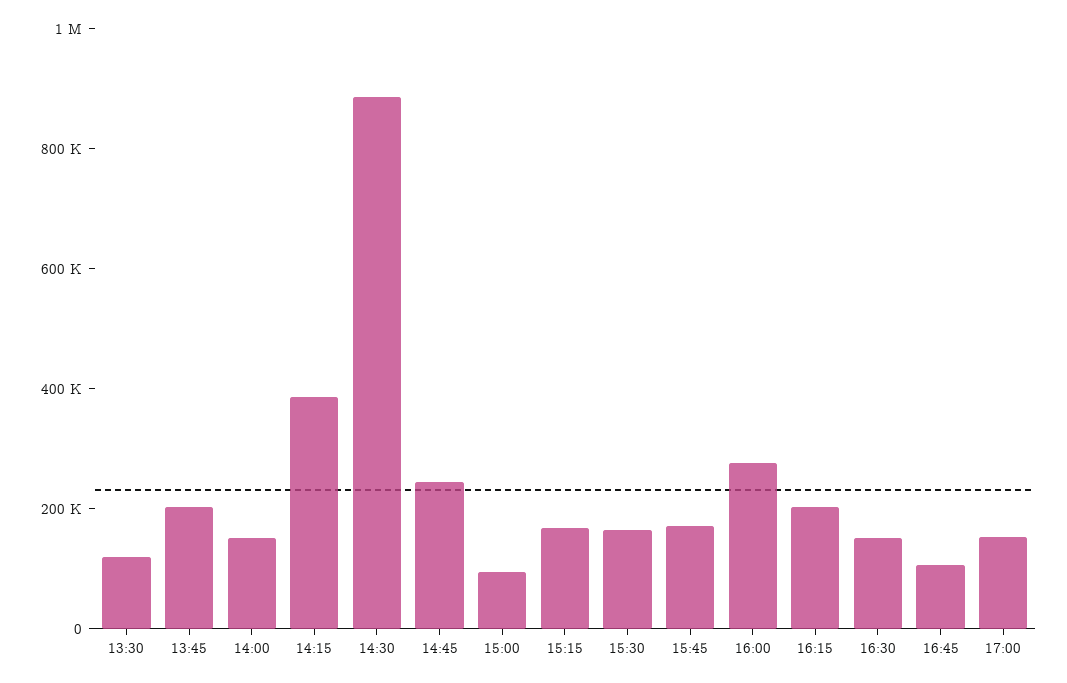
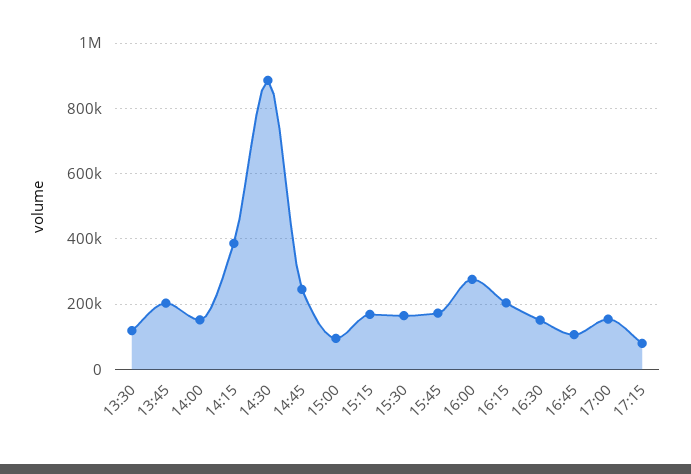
17:15: none -> 80000

